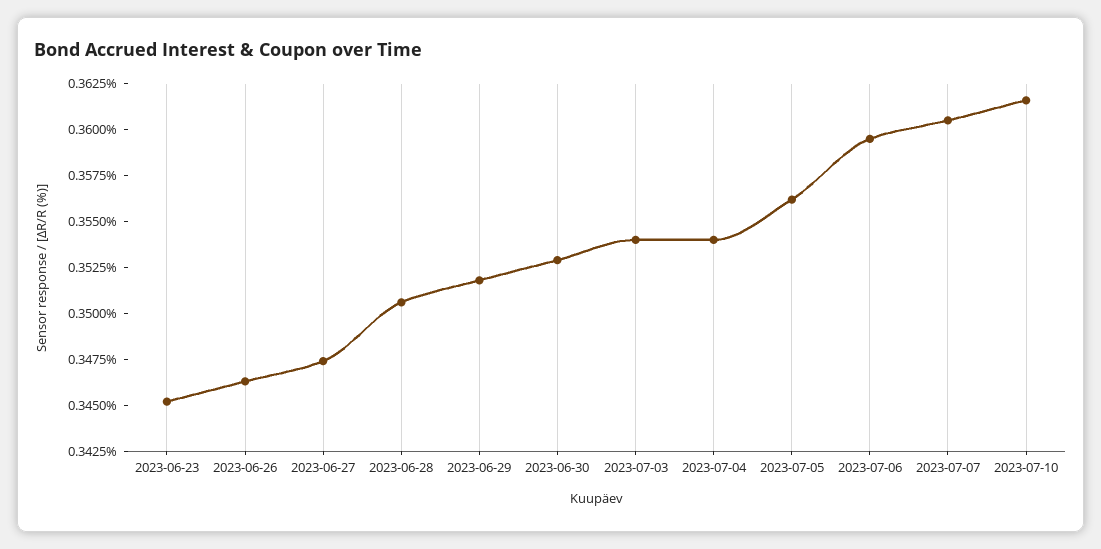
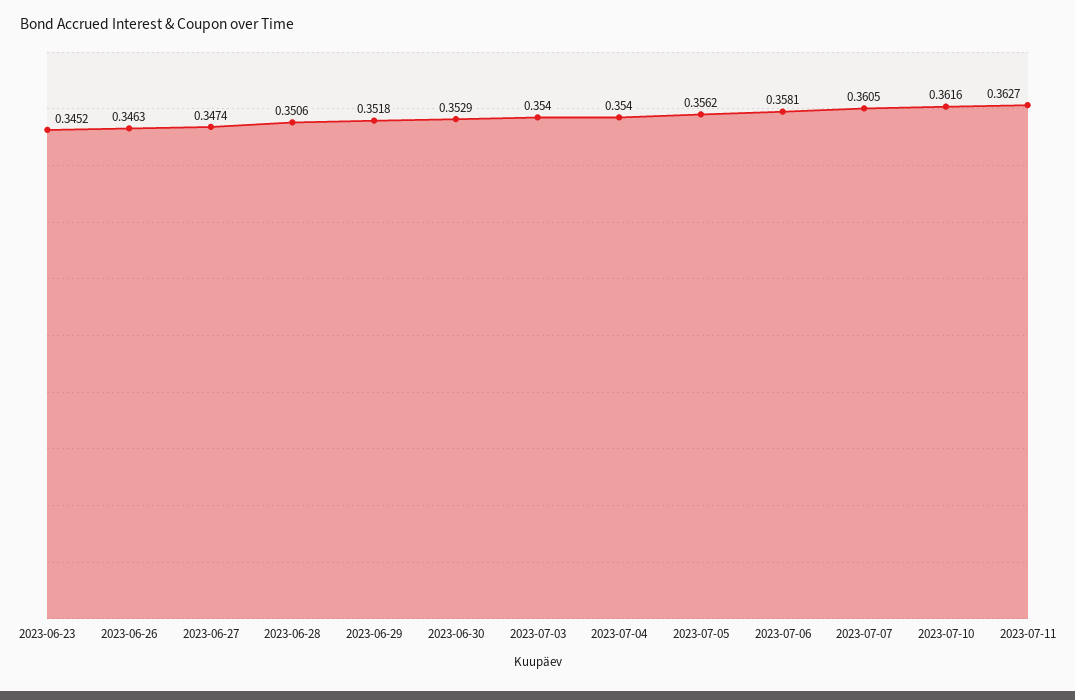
2023-07-06: 0.3595 -> 0.3581
2023-07-11: none -> 0.3627

